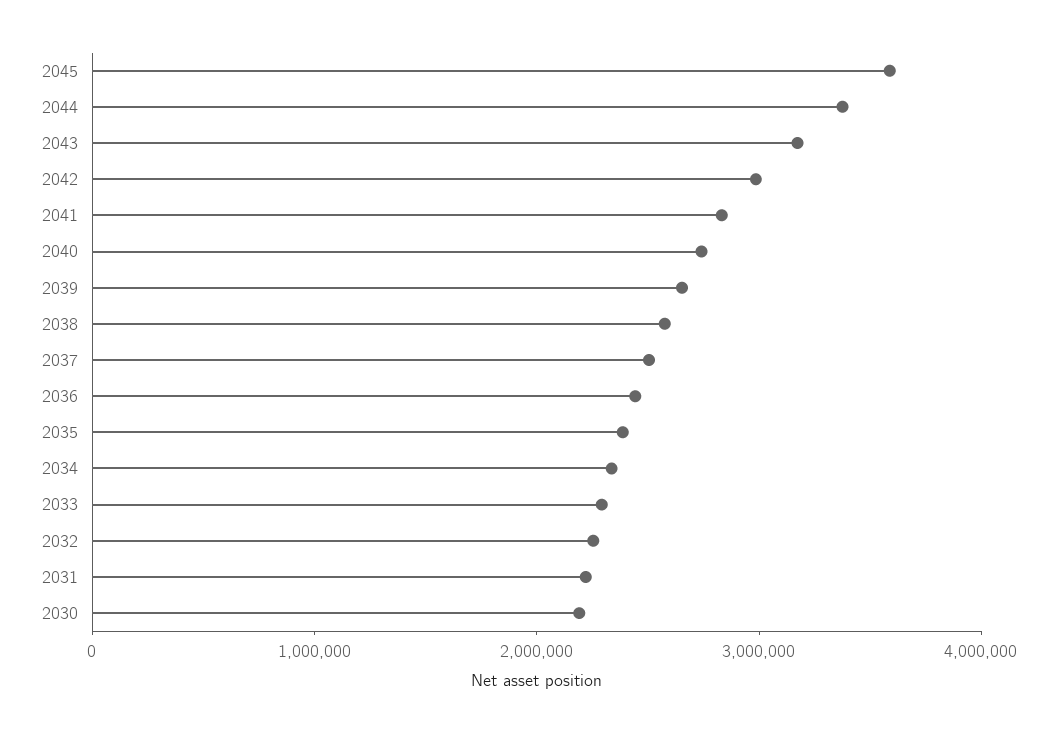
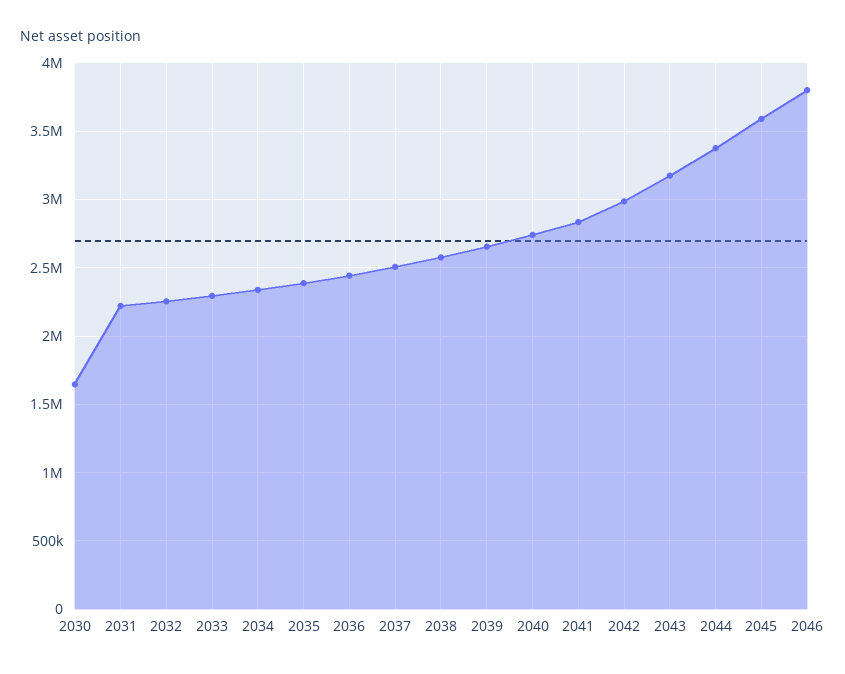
2030: 2200000 -> 1650000
2046: none -> 3800000

